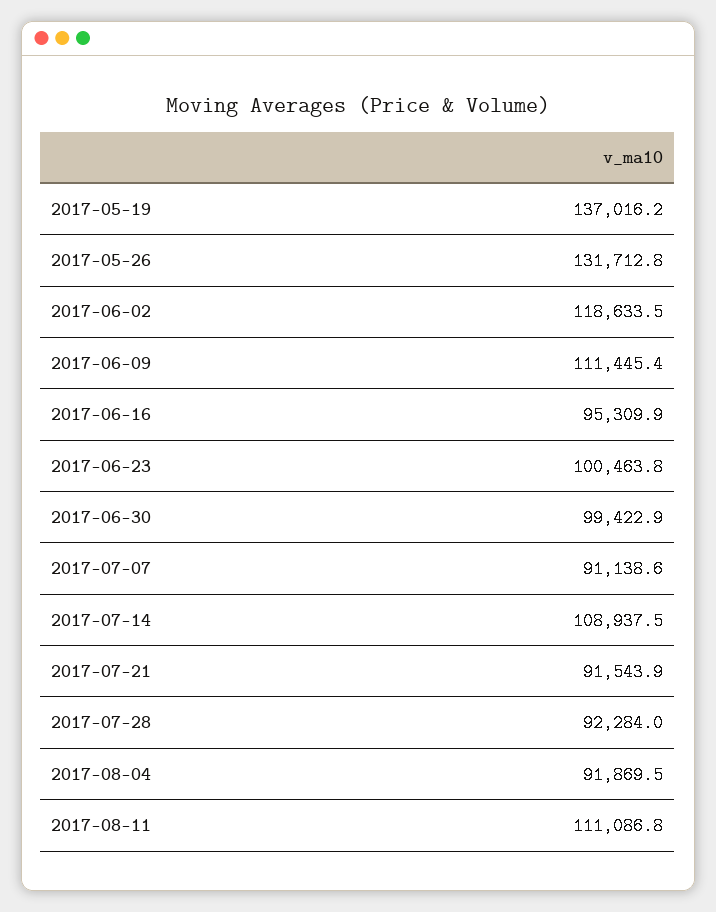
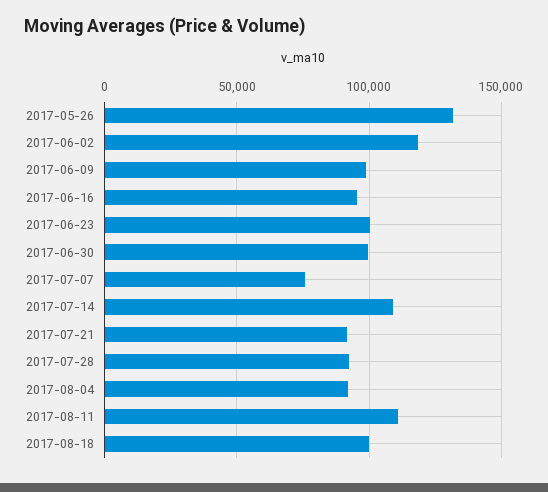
2017-05-19: 137016.2 -> none
2017-06-09: 111445.4 -> 100000
2017-07-07: 91138.6 -> 75000
2017-08-18: none -> 100000

